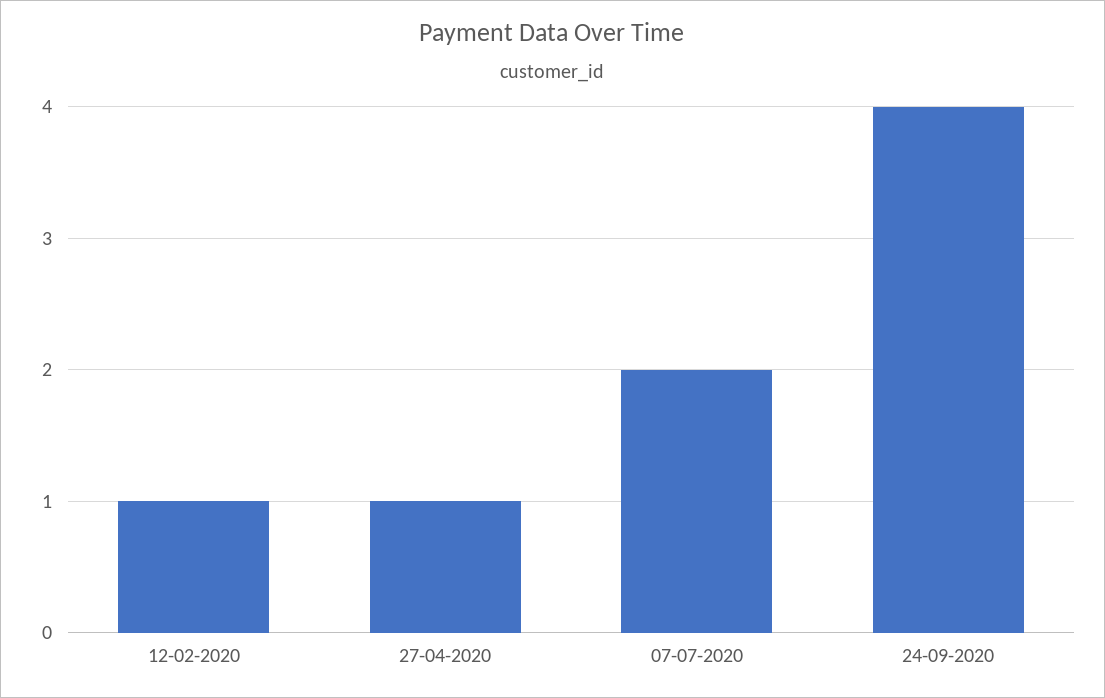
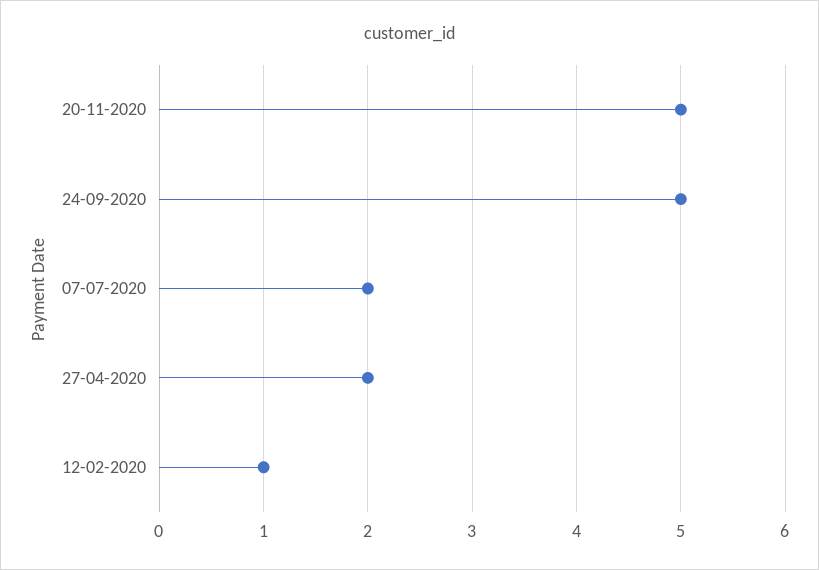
27-04-2020: 1 -> 2
24-09-2020: 4 -> 5
20-11-2020: none -> 5

